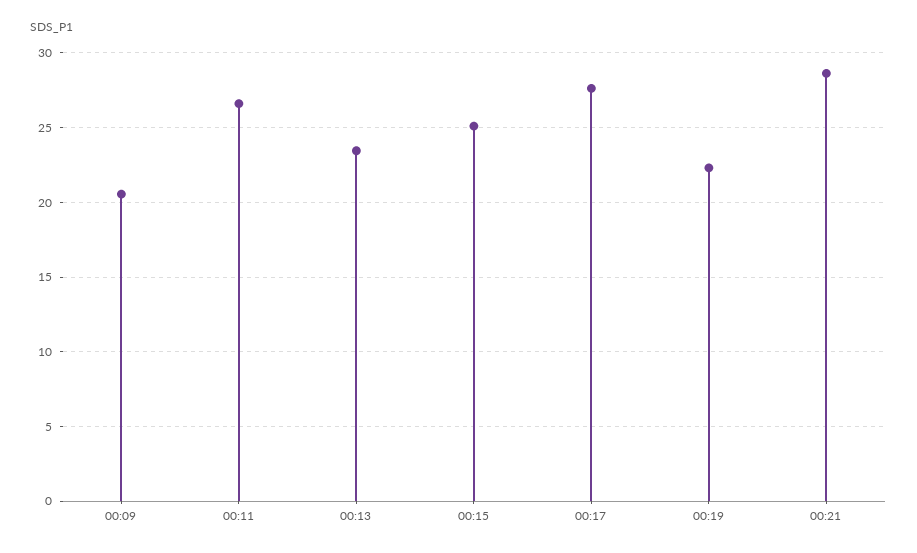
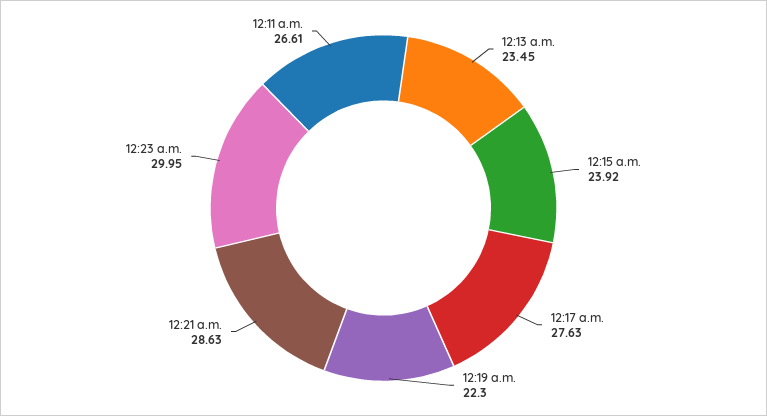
00:09: 20.5 -> none
00:15: 25 -> 23.92
12:23 a.m.: none -> 29.95

